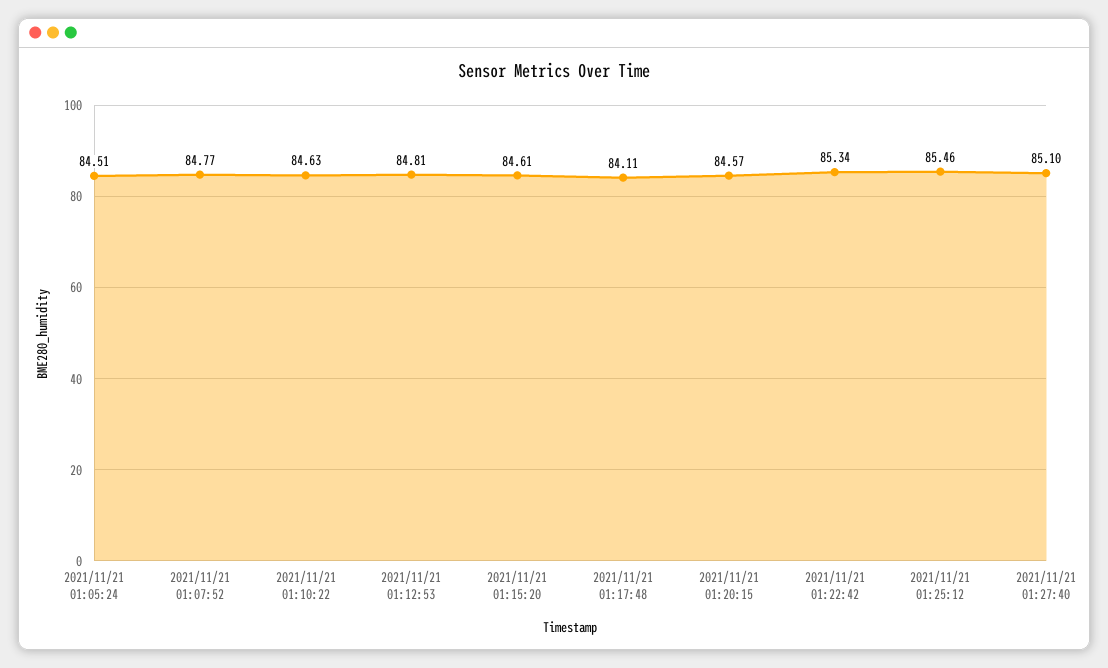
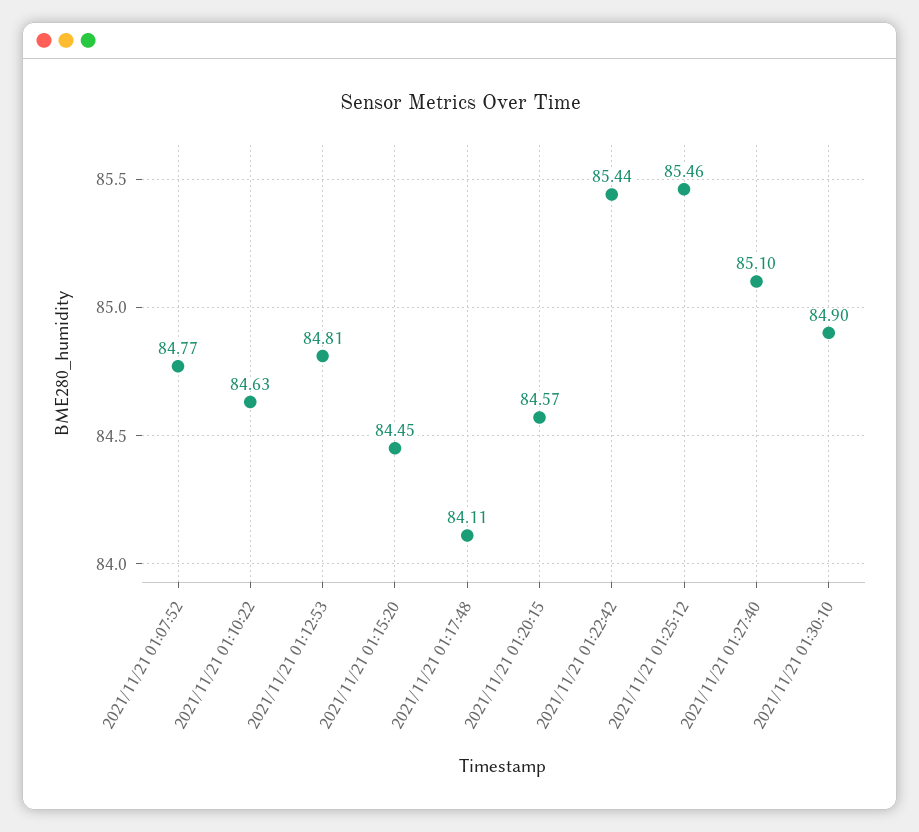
2021/11/21 01:05:24: 84.51 -> none
2021/11/21 01:15:20: 84.61 -> 84.45
2021/11/21 01:22:42: 85.34 -> 85.44
2021/11/21 01:30:10: none -> 84.9

